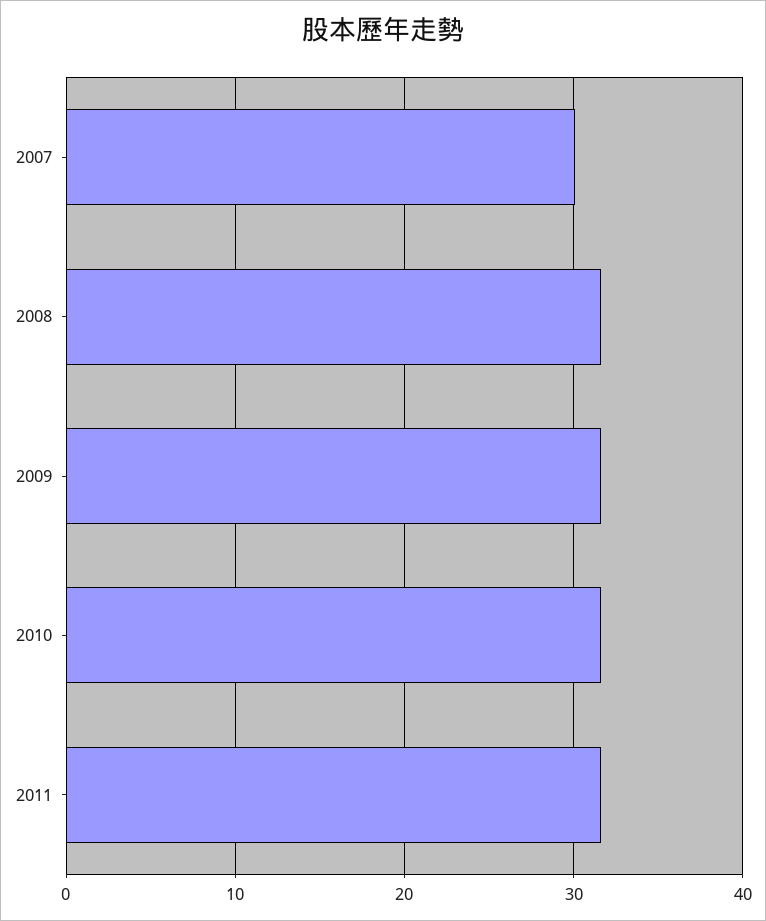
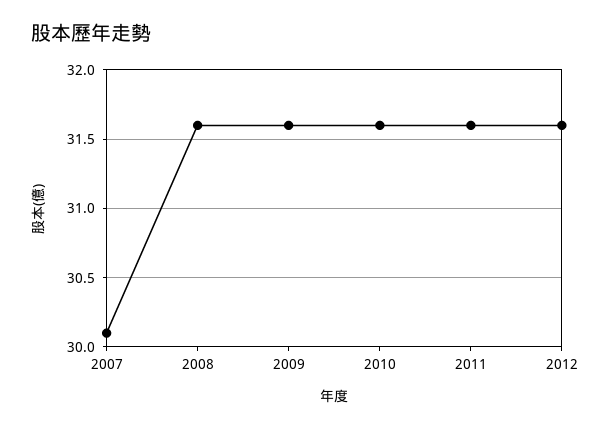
2012: none -> 31.6

